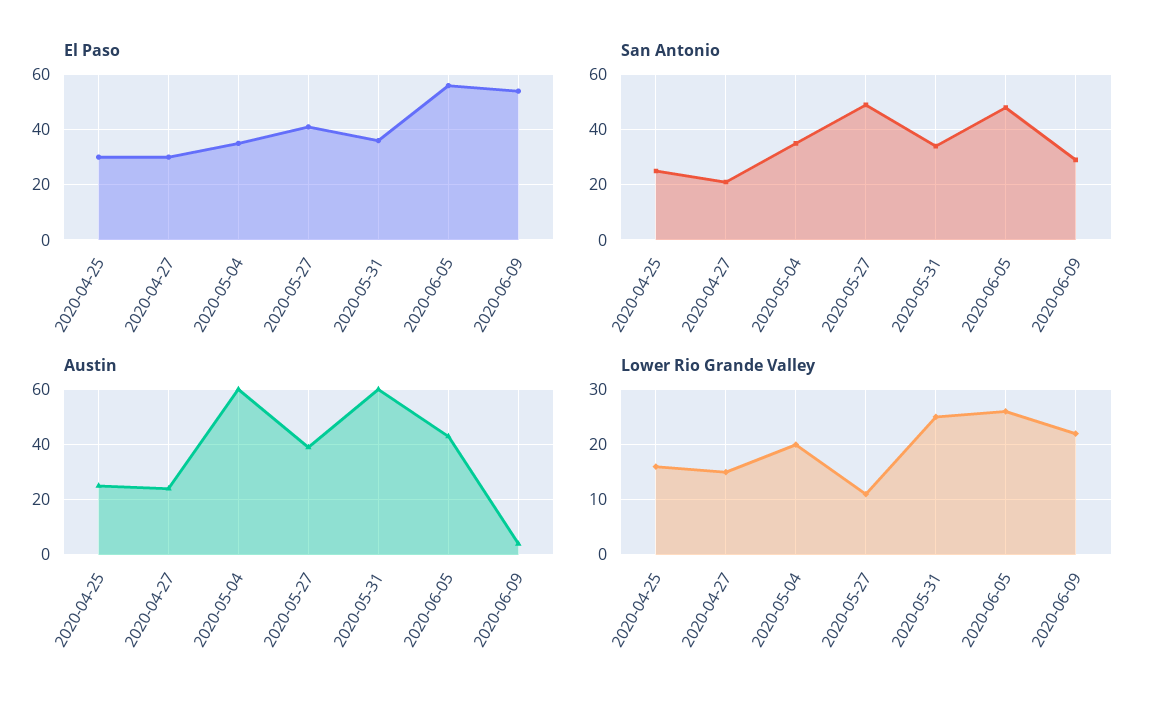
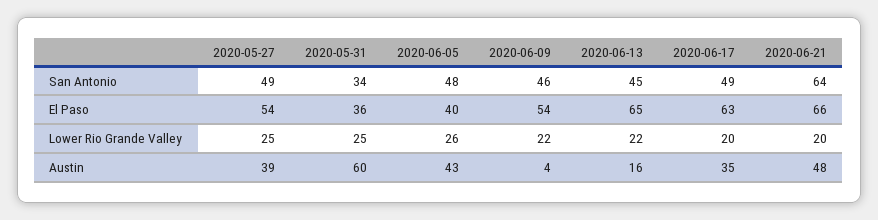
El Paso, 2020-04-25: 30 -> none
El Paso, 2020-04-27: 30 -> none
El Paso, 2020-05-04: 35 -> none
El Paso, 2020-05-27: 40 -> 54
El Paso, 2020-06-05: 55 -> 40
San Antonio, 2020-04-25: 25 -> none
San Antonio, 2020-04-27: 20 -> none
San Antonio, 2020-05-04: 35 -> none
San Antonio, 2020-06-09: 30 -> 46
Austin, 2020-04-25: 25 -> none
Austin, 2020-04-27: 25 -> none
Austin, 2020-05-04: 60 -> none
Lower Rio Grande Valley, 2020-04-25: 15 -> none
Lower Rio Grande Valley, 2020-04-27: 15 -> none
Lower Rio Grande Valley, 2020-05-04: 20 -> none
Lower Rio Grande Valley, 2020-05-27: 10 -> 25
San Antonio, 2020-06-13: none -> 45
San Antonio, 2020-06-17: none -> 49
San Antonio, 2020-06-21: none -> 64
El Paso, 2020-06-13: none -> 65
El Paso, 2020-06-17: none -> 63
El Paso, 2020-06-21: none -> 66
Lower Rio Grande Valley, 2020-06-13: none -> 22
Lower Rio Grande Valley, 2020-06-17: none -> 20
Lower Rio Grande Valley, 2020-06-21: none -> 20
Austin, 2020-06-13: none -> 16
Austin, 2020-06-17: none -> 35
Austin, 2020-06-21: none -> 48

